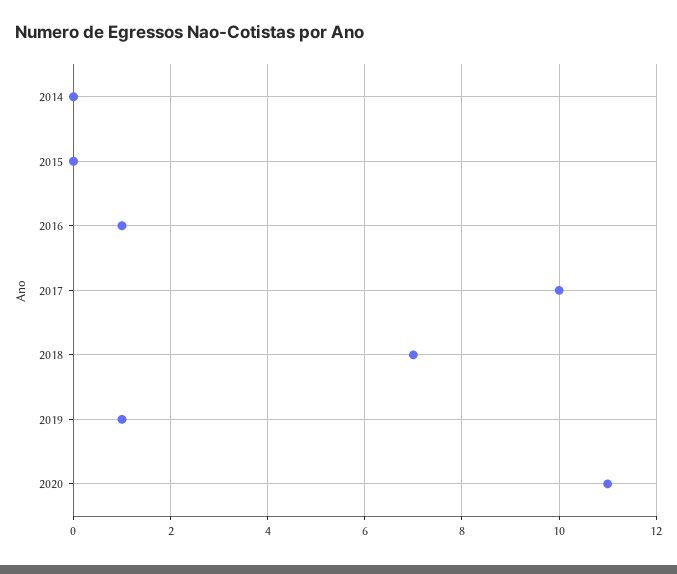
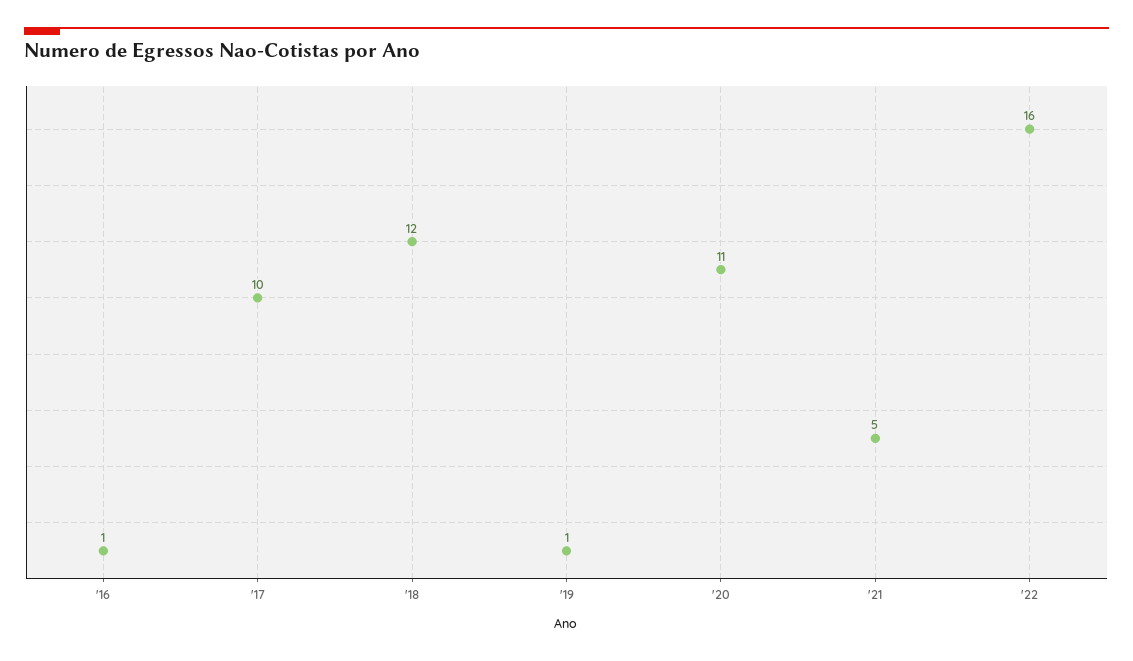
2014: 0 -> none
2015: 0 -> none
2018: 7 -> 12
'21: none -> 5
'22: none -> 16

